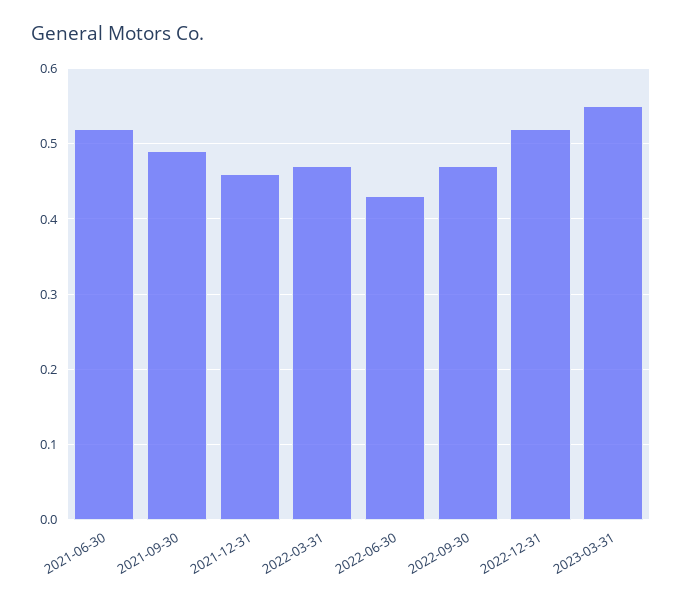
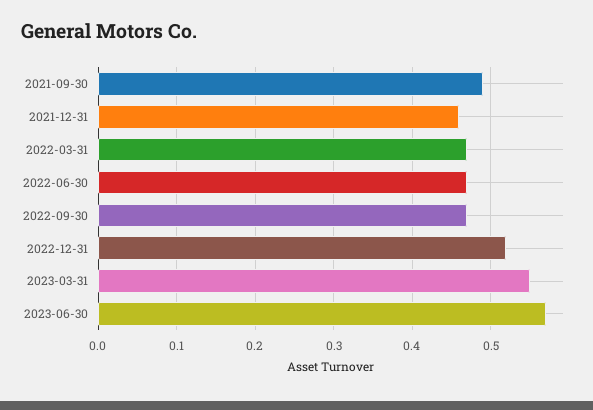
2021-06-30: 0.52 -> none
2022-06-30: 0.43 -> 0.47
2023-06-30: none -> 0.57

